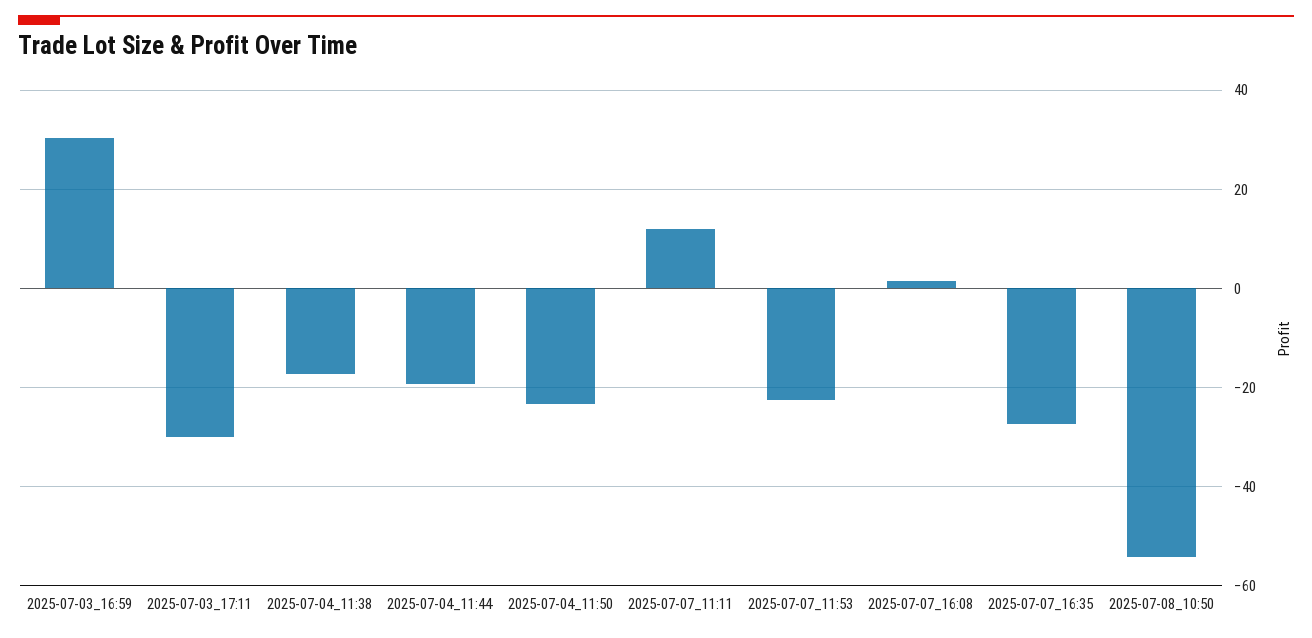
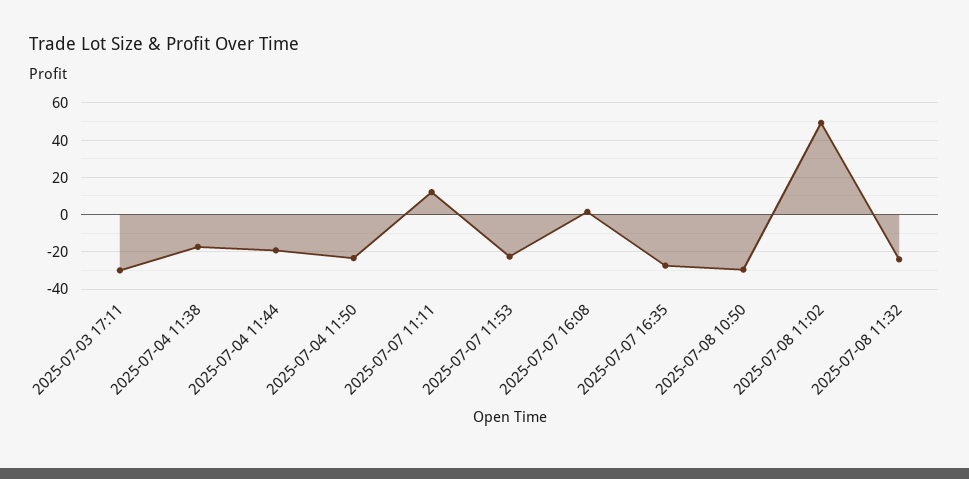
2025-07-03_16:59: 30 -> none
2025-07-08_10:50: -54 -> -30
2025-07-08 11:02: none -> 50
2025-07-08 11:32: none -> -25

